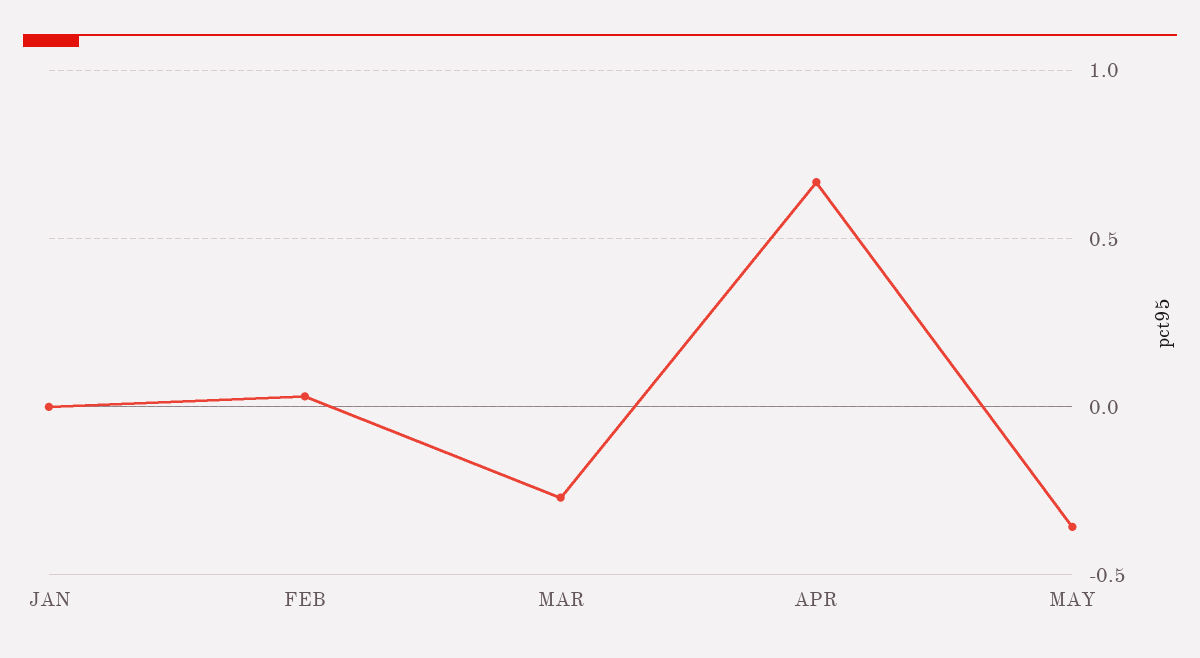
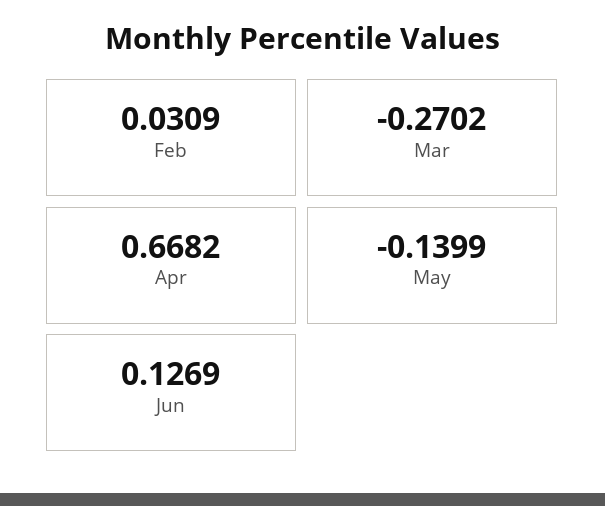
JAN: 0 -> none
MAY: -0.35 -> -0.1399
Jun: none -> 0.1269

